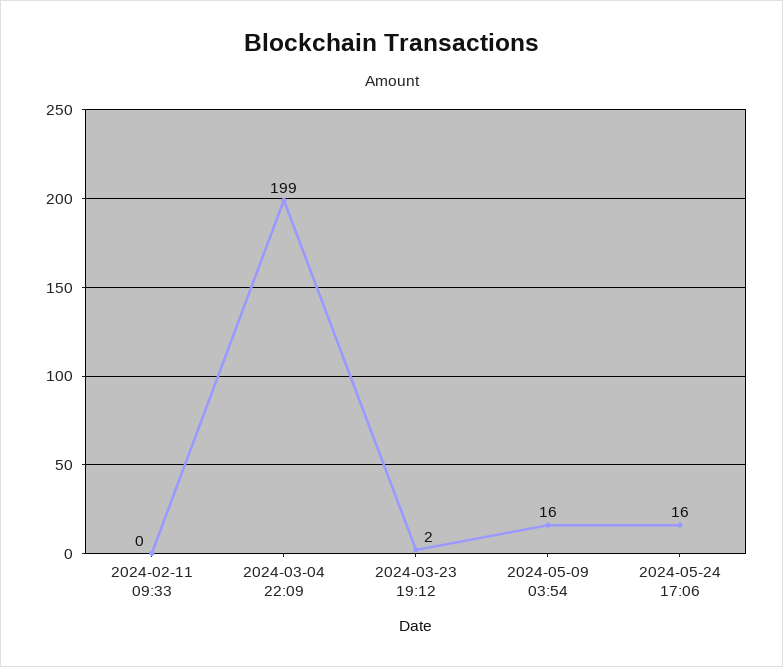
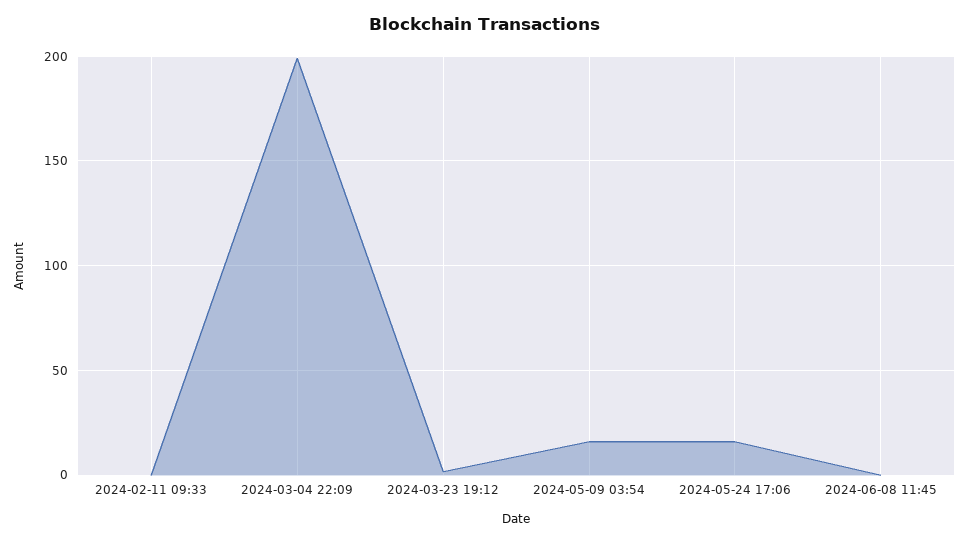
2024-06-08 11:45: none -> 0

